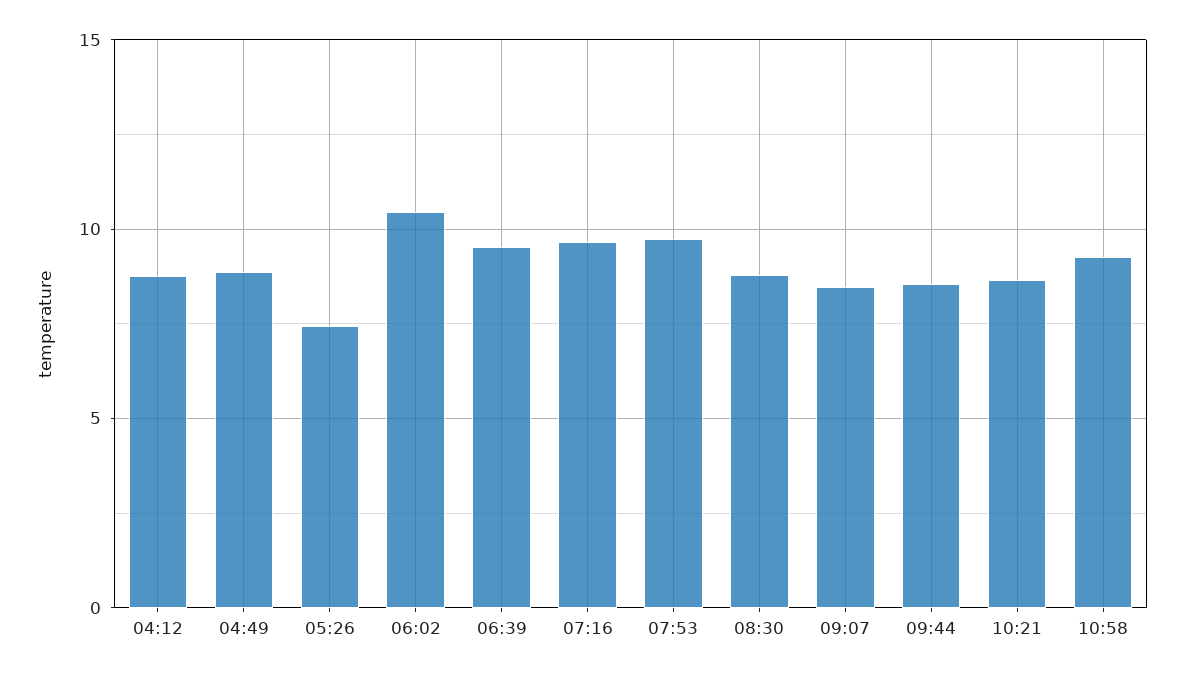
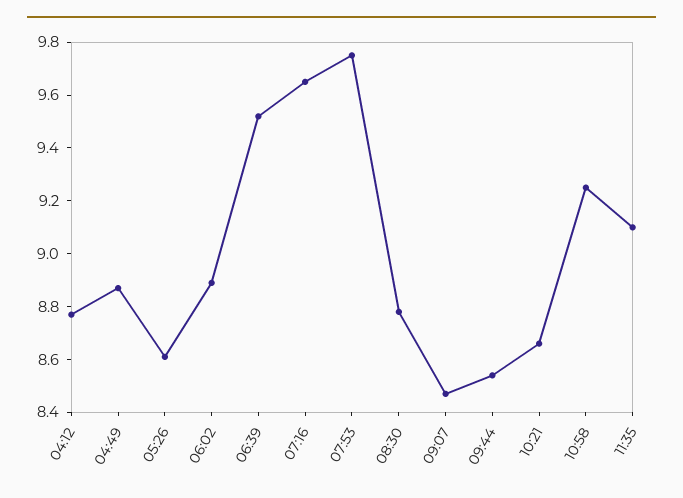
05:26: 7.5 -> 8.6
06:02: 10.5 -> 8.9
11:35: none -> 9.1

